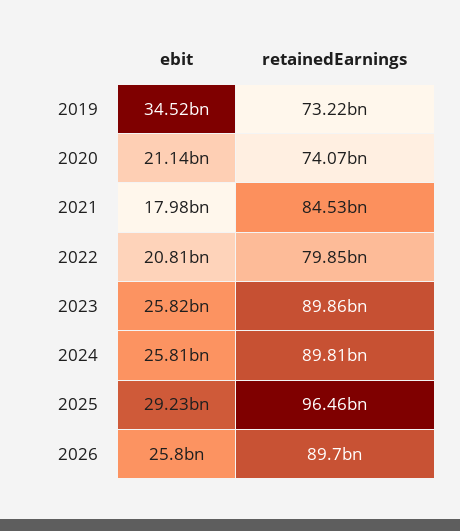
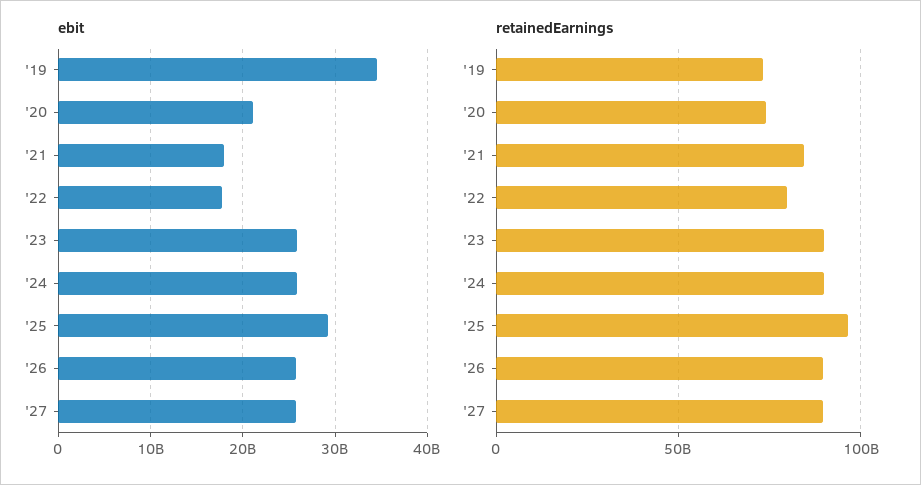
ebit, 2022: 20810000000 -> 18000000000
ebit, '27: none -> 26000000000
retainedEarnings, '27: none -> 90000000000

